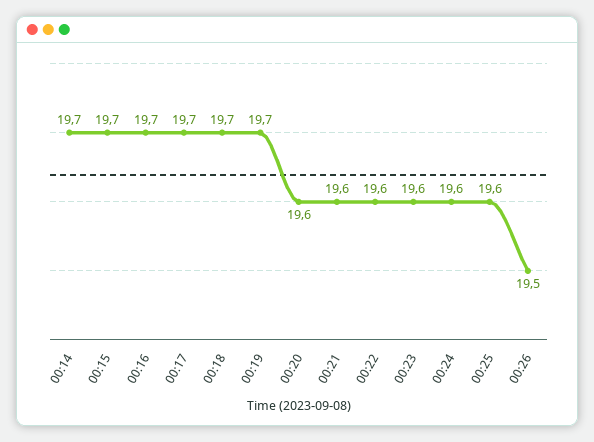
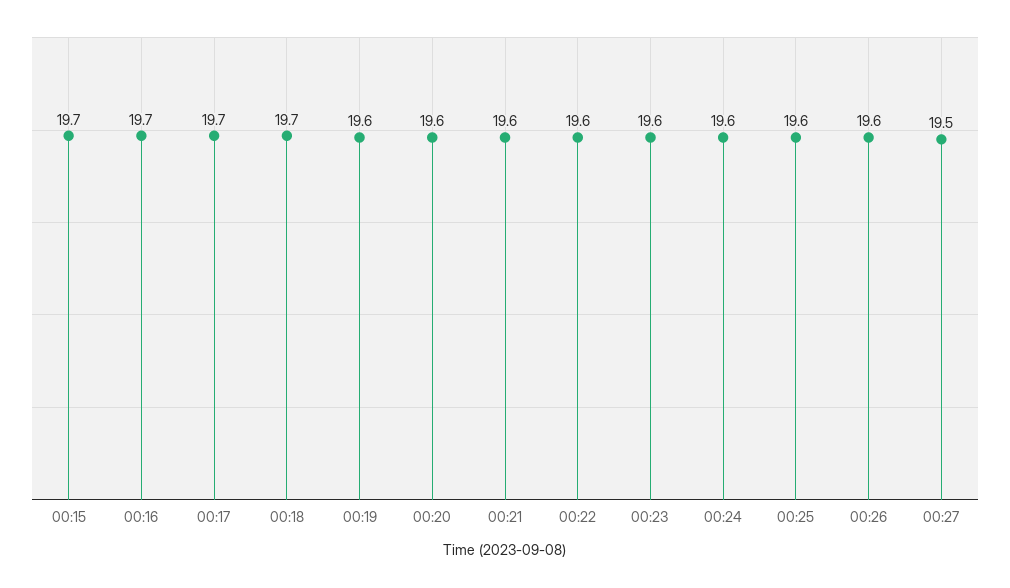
00:14: 19.7 -> none
00:19: 19.7 -> 19.6
00:26: 19.5 -> 19.6
00:27: none -> 19.5

